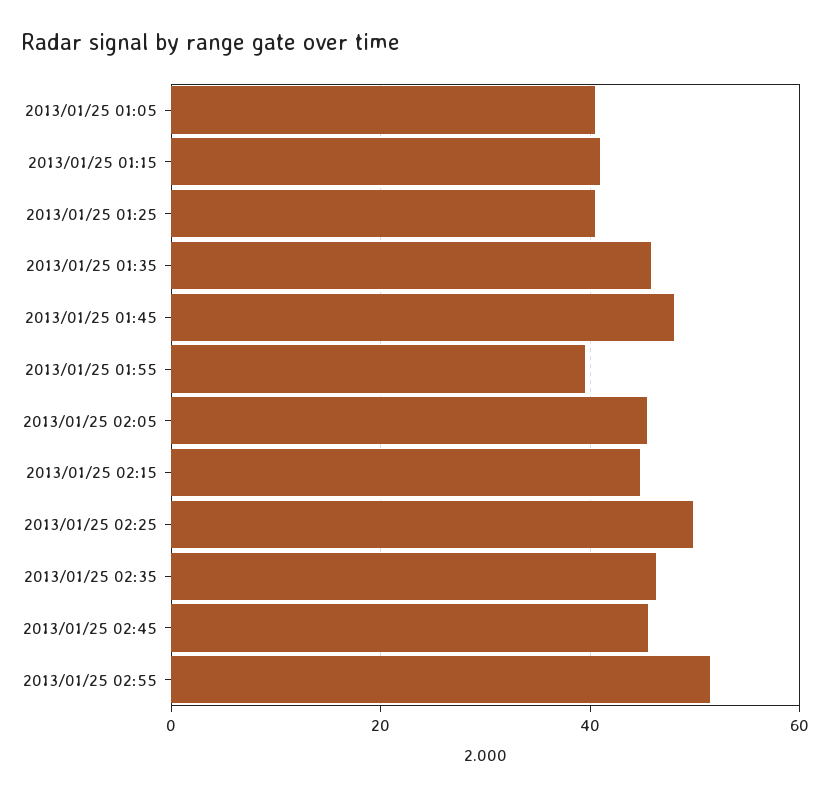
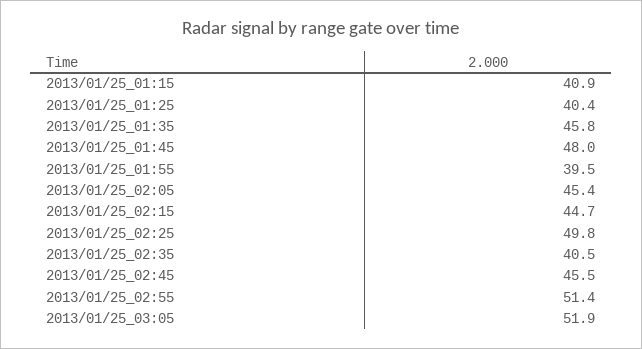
2013/01/25 01:05: 40 -> none
2013/01/25 02:35: 46 -> 40.5
2013/01/25_03:05: none -> 51.9

